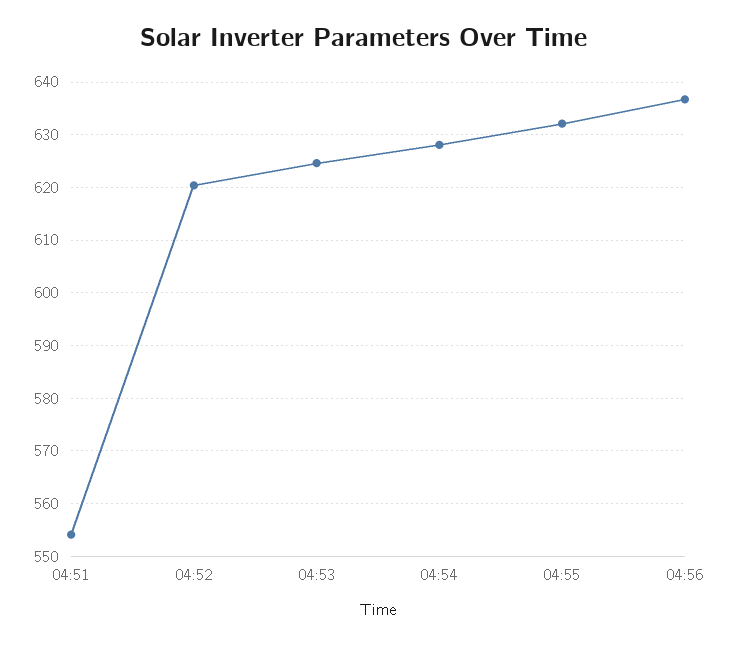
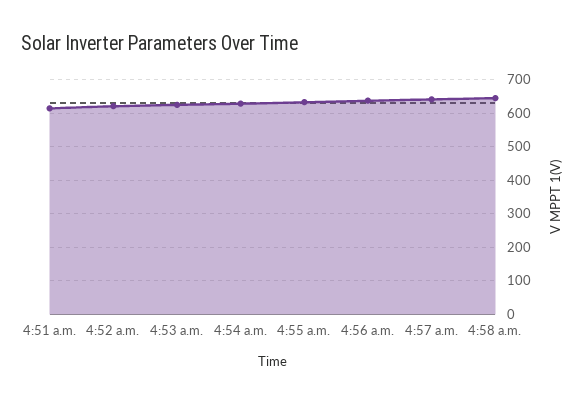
04:51: 554 -> 620
4:57 a.m.: none -> 640
4:58 a.m.: none -> 640

